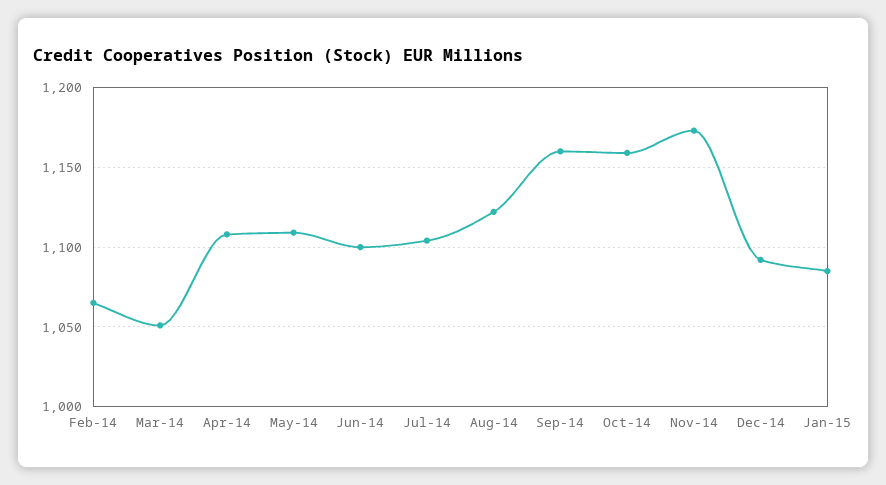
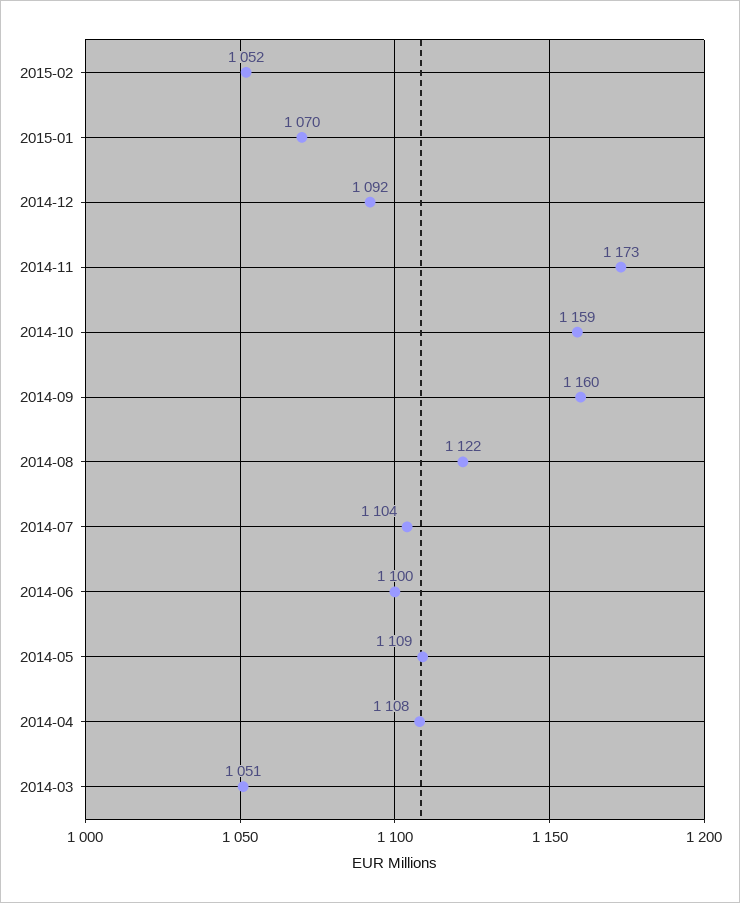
Feb-14: 1065 -> none
Jan-15: 1085 -> 1070
2015-02: none -> 1052

